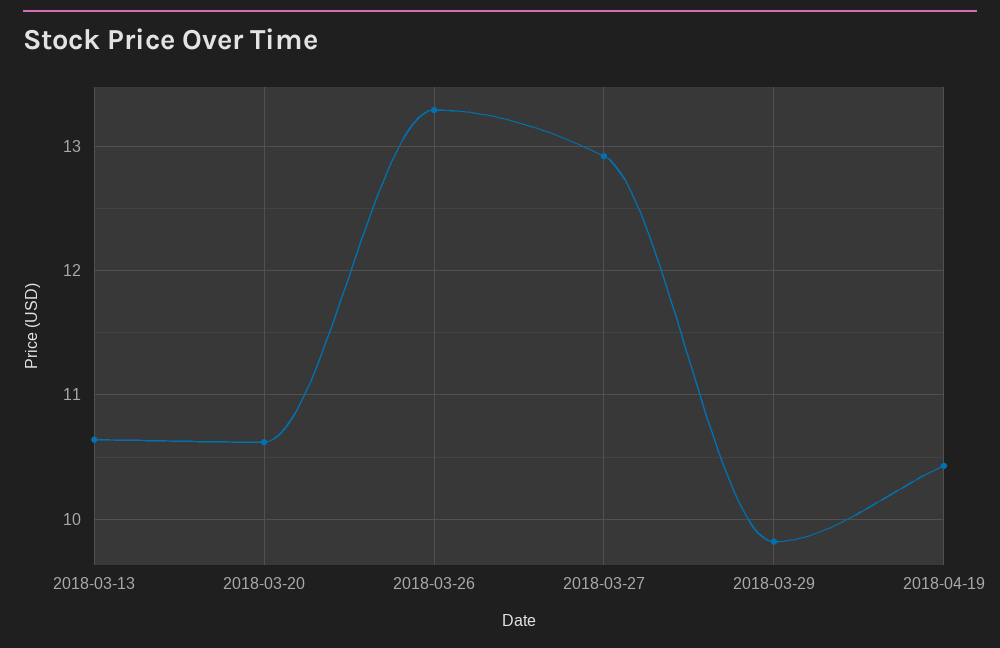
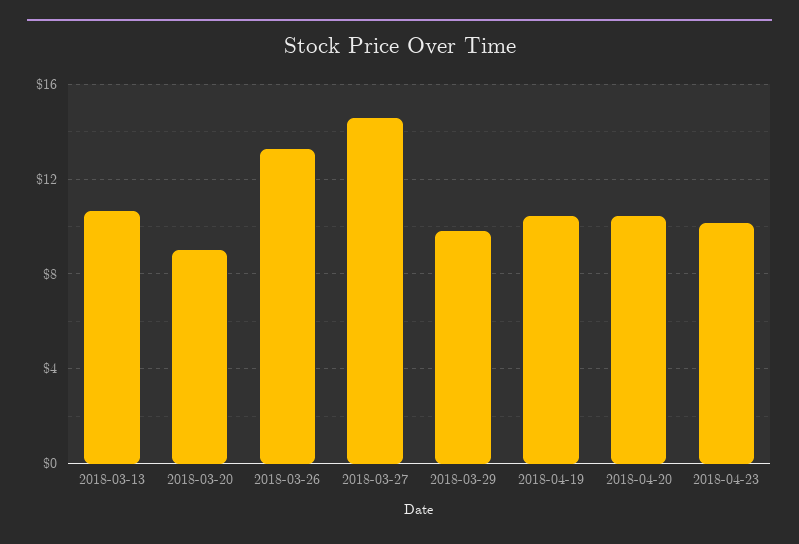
2018-03-20: 10.6 -> 9
2018-03-27: 12.9 -> 14.5
2018-04-20: none -> 10.5
2018-04-23: none -> 10

